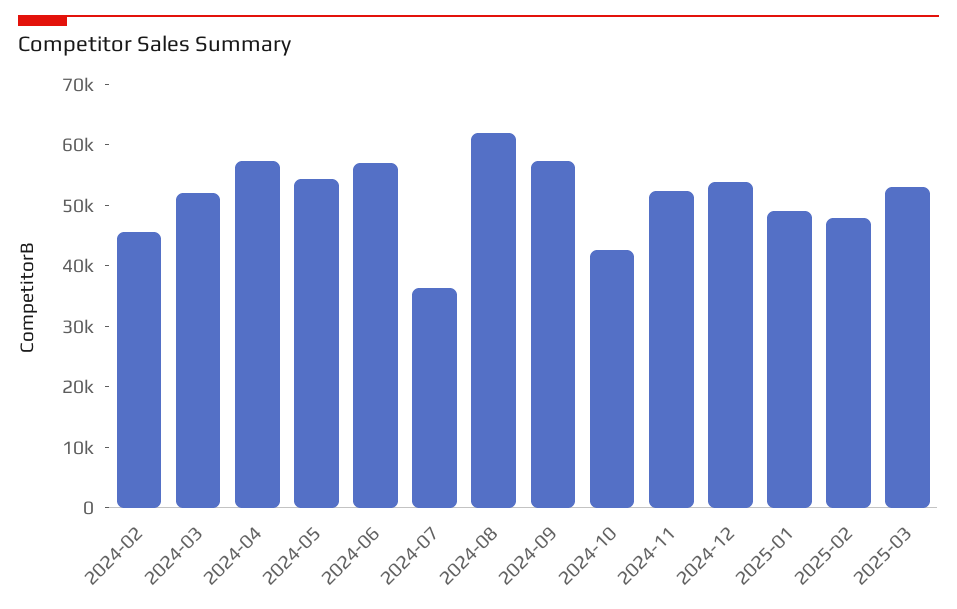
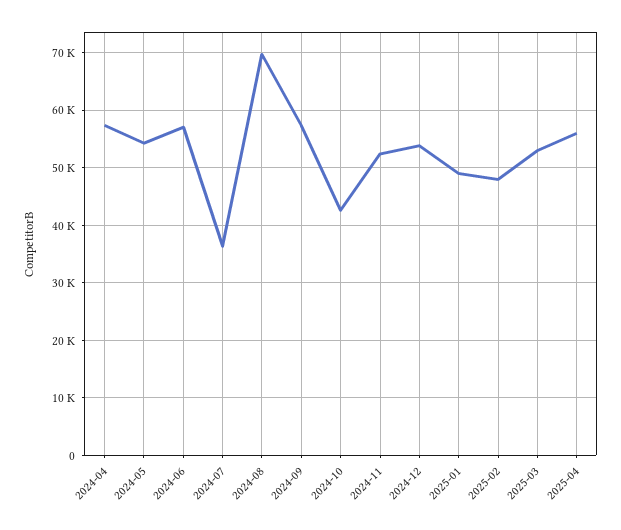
2024-02: 46000 -> none
2024-03: 52000 -> none
2024-08: 62000 -> 70000
2025-04: none -> 56000

